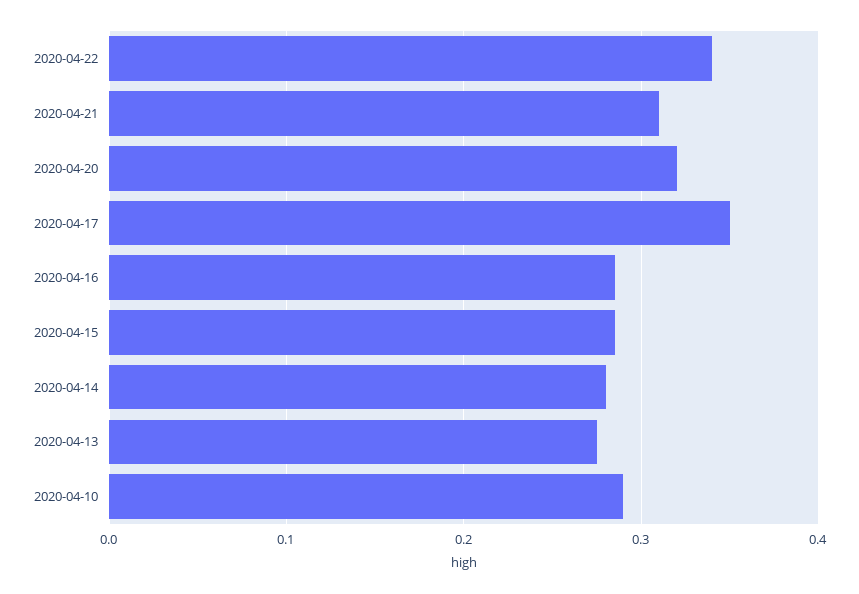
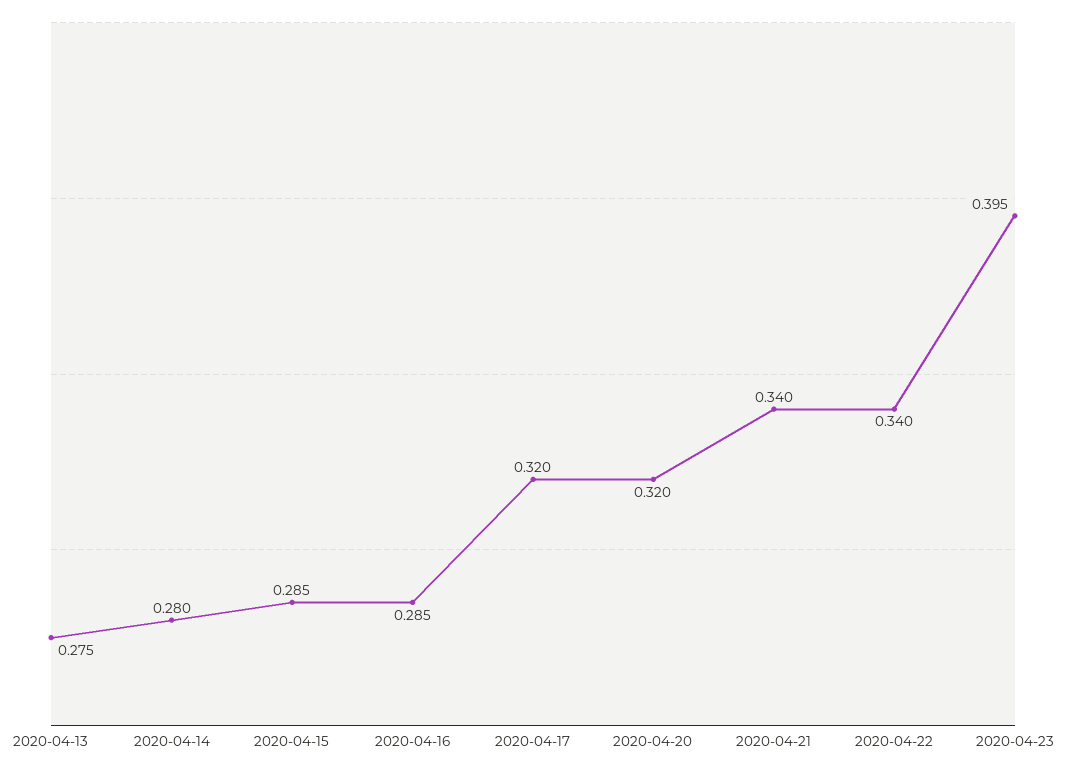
2020-04-21: 0.31 -> 0.34
2020-04-17: 0.35 -> 0.32
2020-04-10: 0.29 -> none
2020-04-23: none -> 0.395

